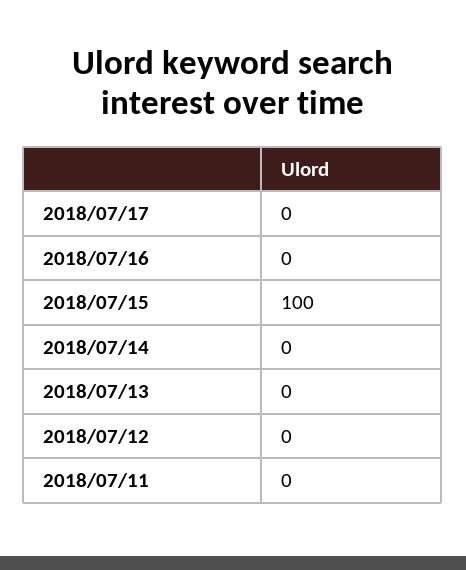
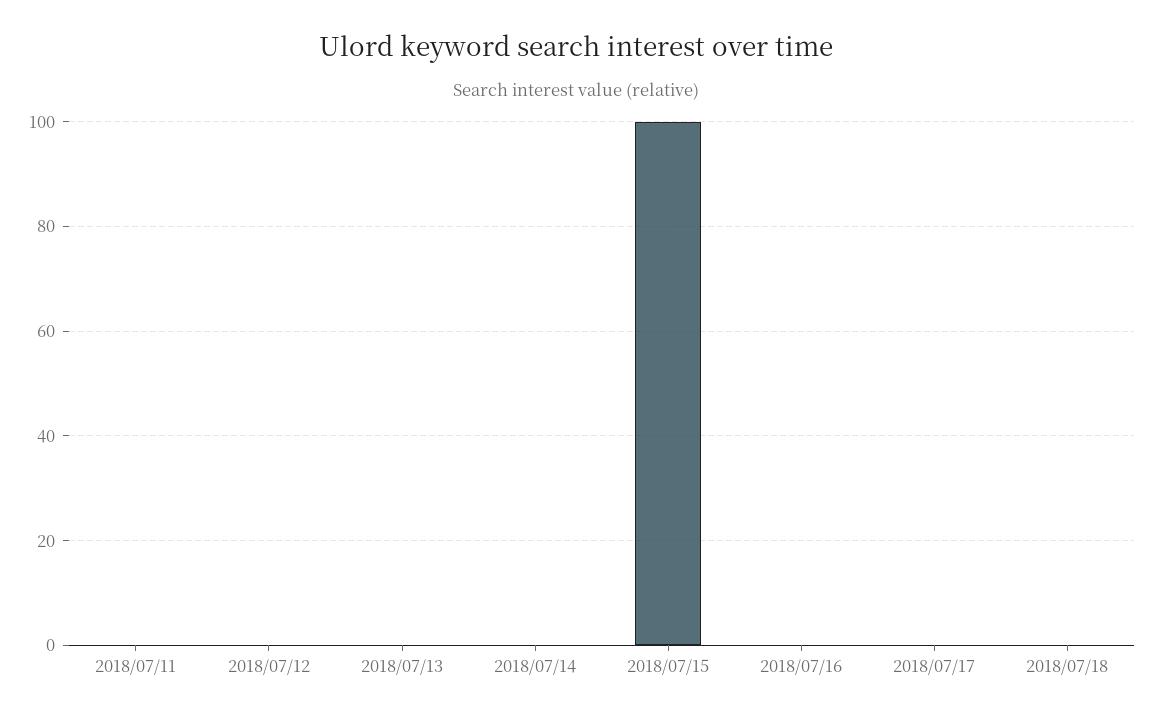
2018/07/18: none -> 0

